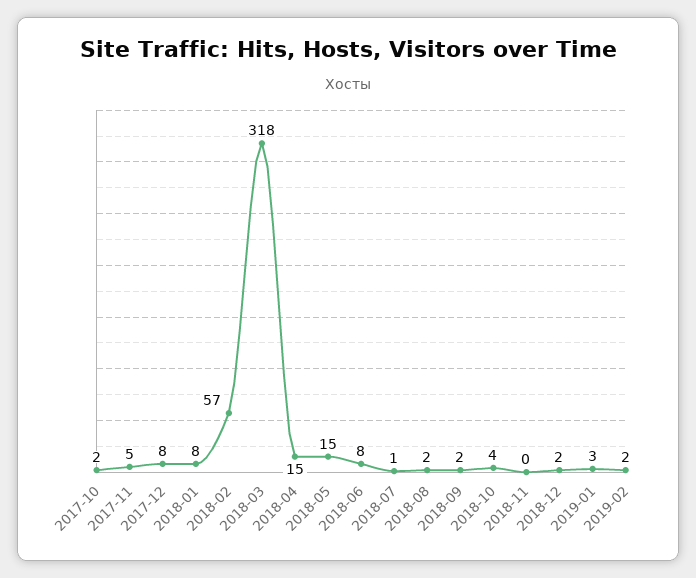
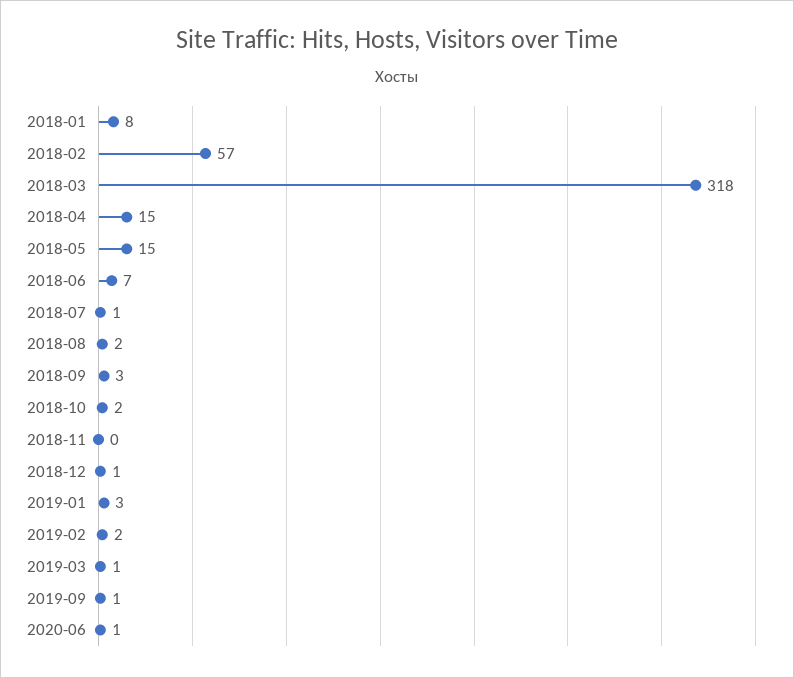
2017-10: 2 -> none
2017-11: 5 -> none
2017-12: 8 -> none
2018-06: 8 -> 7
2018-09: 2 -> 3
2018-10: 4 -> 2
2018-12: 2 -> 1
2019-03: none -> 1
2019-09: none -> 1
2020-06: none -> 1

